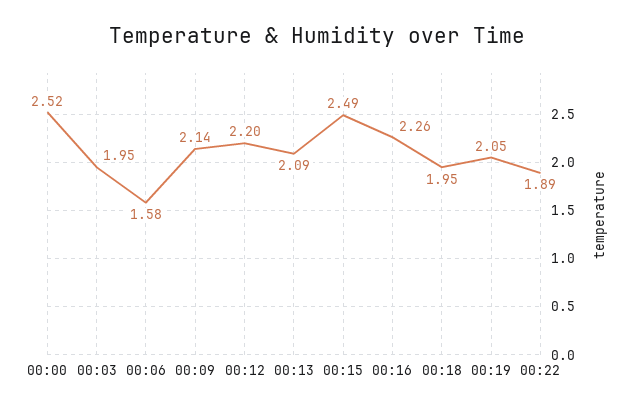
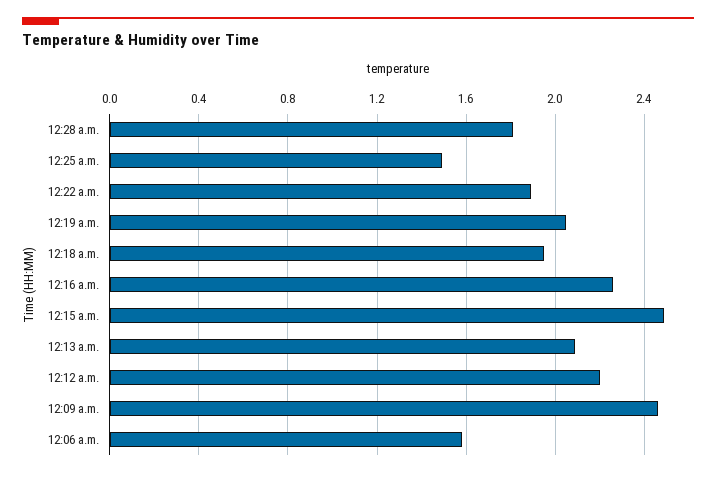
00:00: 2.52 -> none
00:03: 1.95 -> none
00:09: 2.14 -> 2.45
12:28 a.m.: none -> 1.8
12:25 a.m.: none -> 1.5

